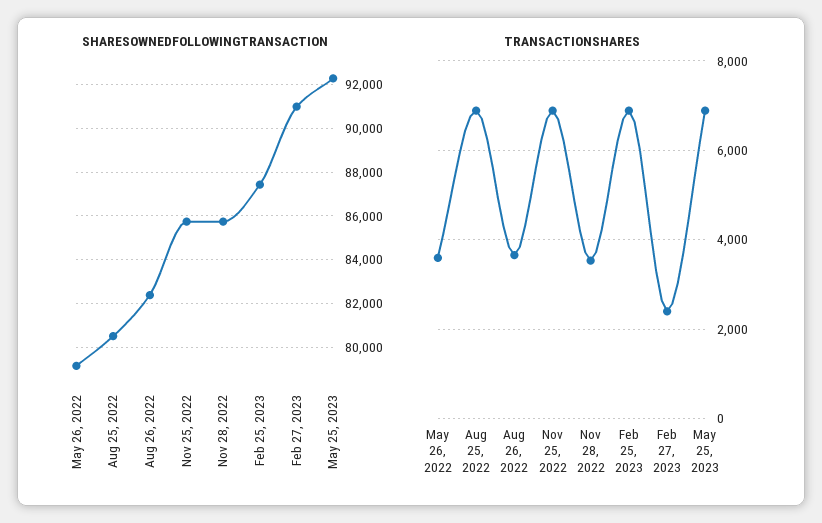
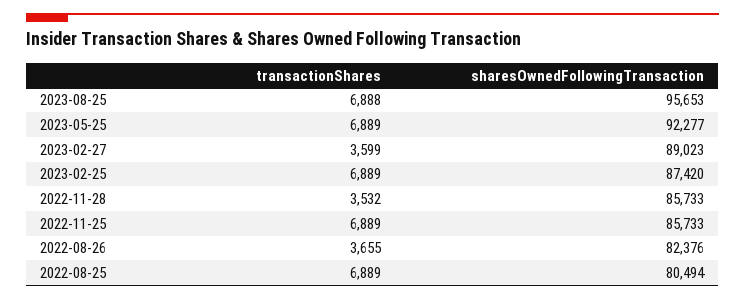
SHARESOWNEDFOLLOWINGTRANSACTION, May 26, 2022: 79000 -> none
SHARESOWNEDFOLLOWINGTRANSACTION, Feb 27, 2023: 91000 -> 89023
TRANSACTIONSHARES, May 26, 2022: 3600 -> none
TRANSACTIONSHARES, Feb 27, 2023: 2400 -> 3599
TRANSACTIONSHARES, 2023-08-25: none -> 6888
SHARESOWNEDFOLLOWINGTRANSACTION, 2023-08-25: none -> 95653

